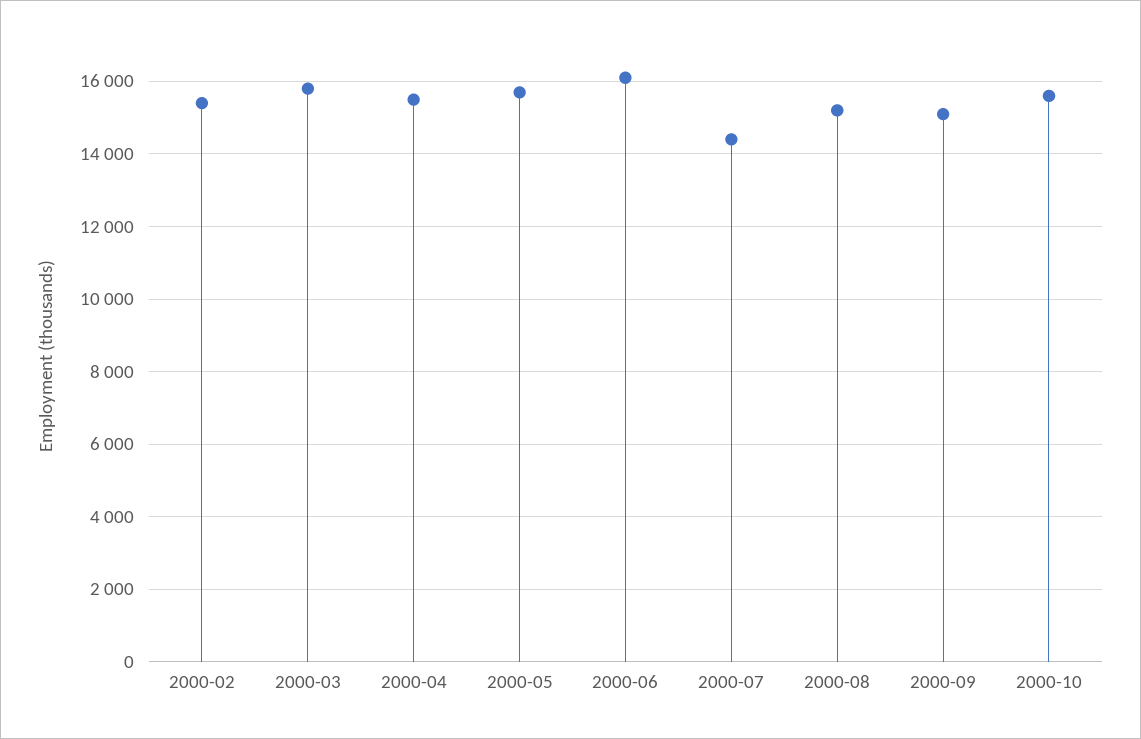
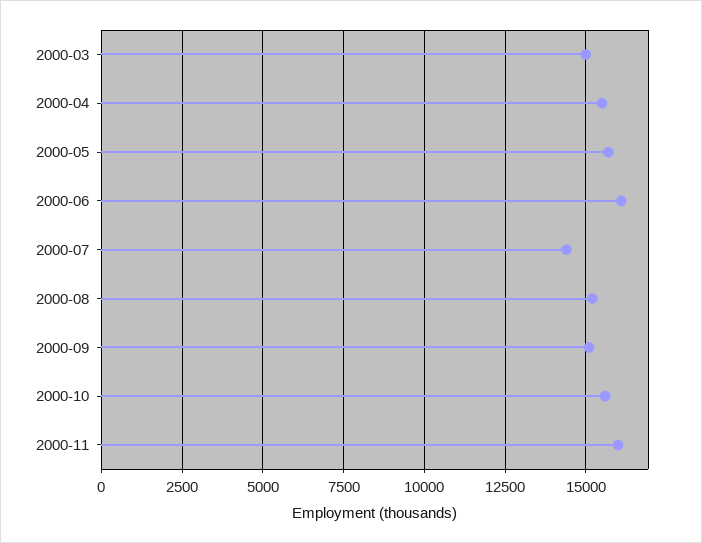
2000-02: 15400 -> none
2000-03: 15800 -> 15000
2000-11: none -> 16000

